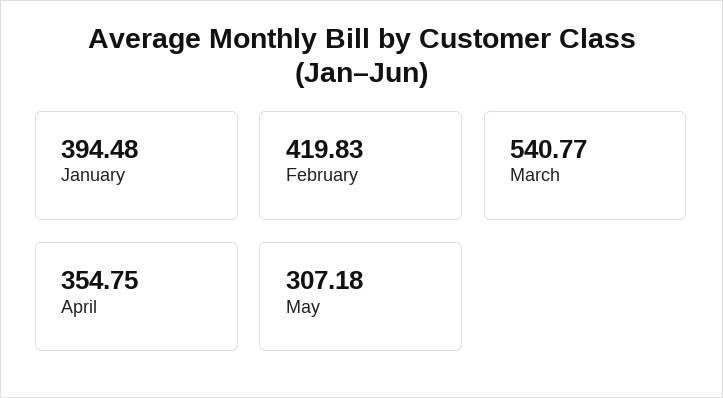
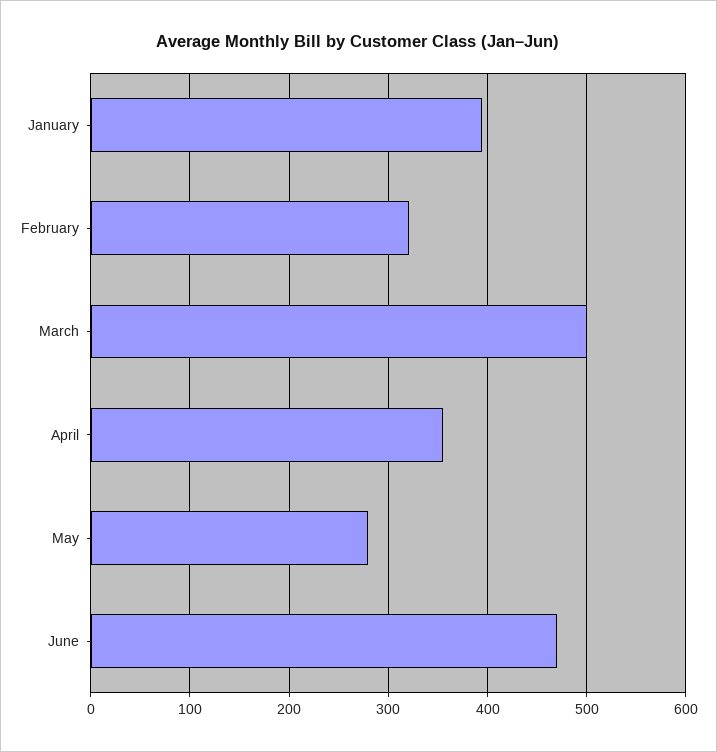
February: 419.83 -> 320
March: 540.77 -> 500
May: 307.18 -> 280
June: none -> 470

